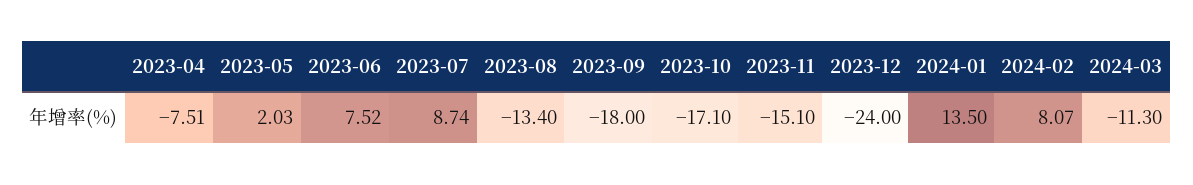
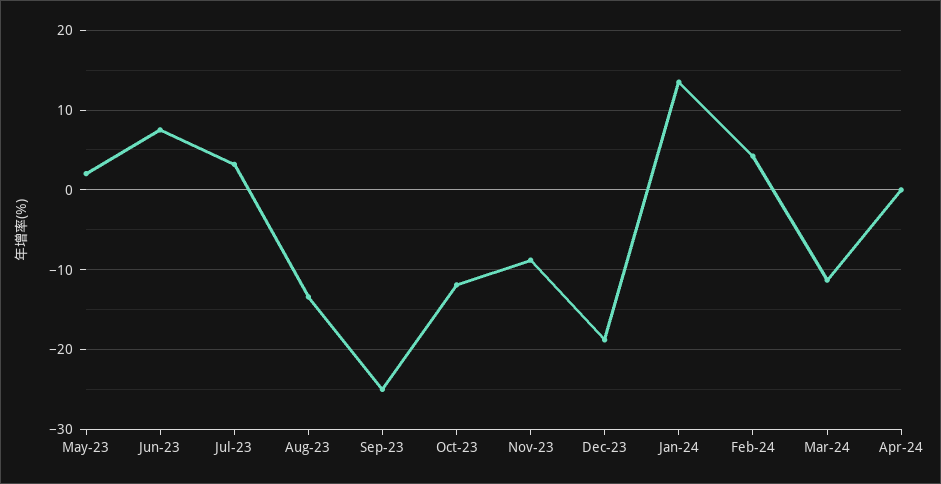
2023-04: -7.51 -> none
2023-07: 8.74 -> 3
2023-09: -18 -> -25
2023-10: -17.1 -> -12
2023-11: -15.1 -> -9
2023-12: -24 -> -19
2024-02: 8.07 -> 4
Apr-24: none -> 0

